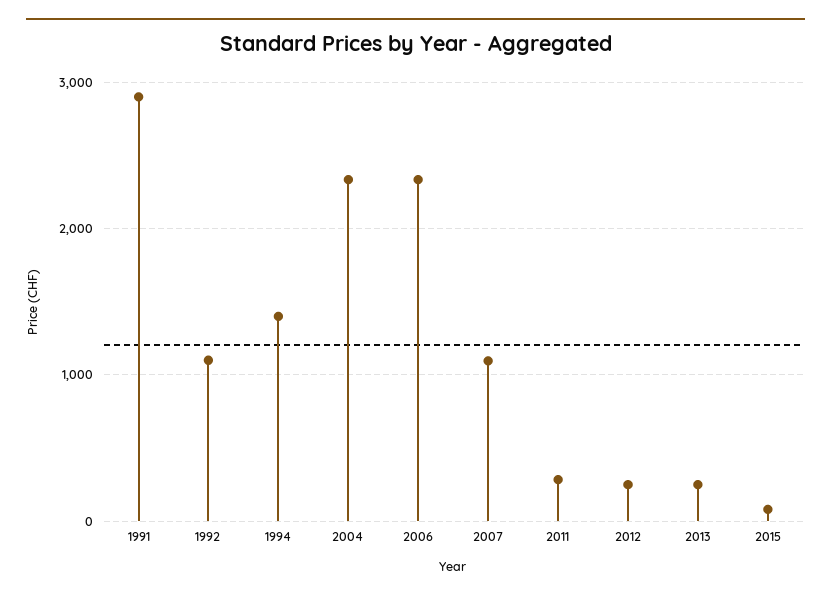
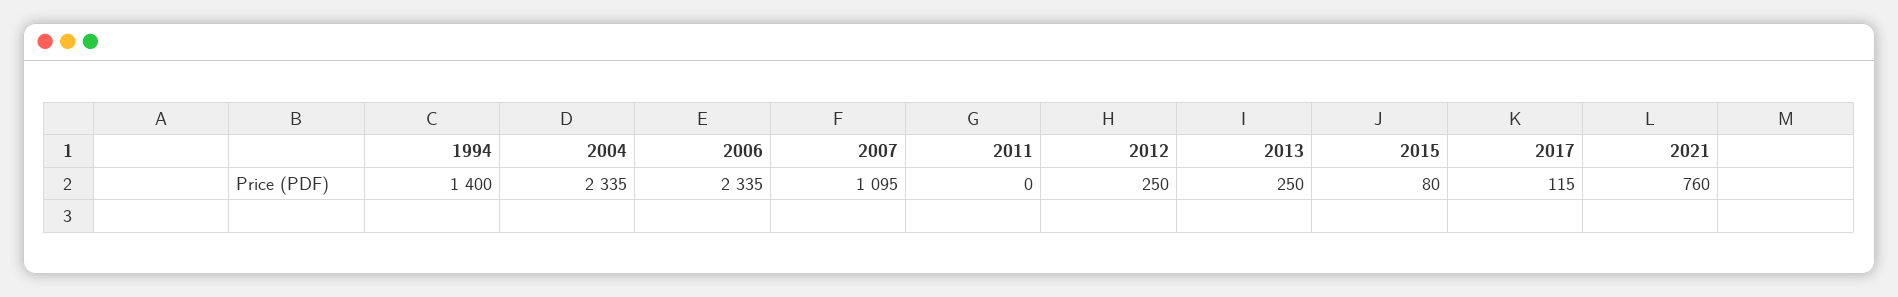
1991: 2900 -> none
1992: 1100 -> none
2011: 300 -> 0
2017: none -> 115
2021: none -> 760

